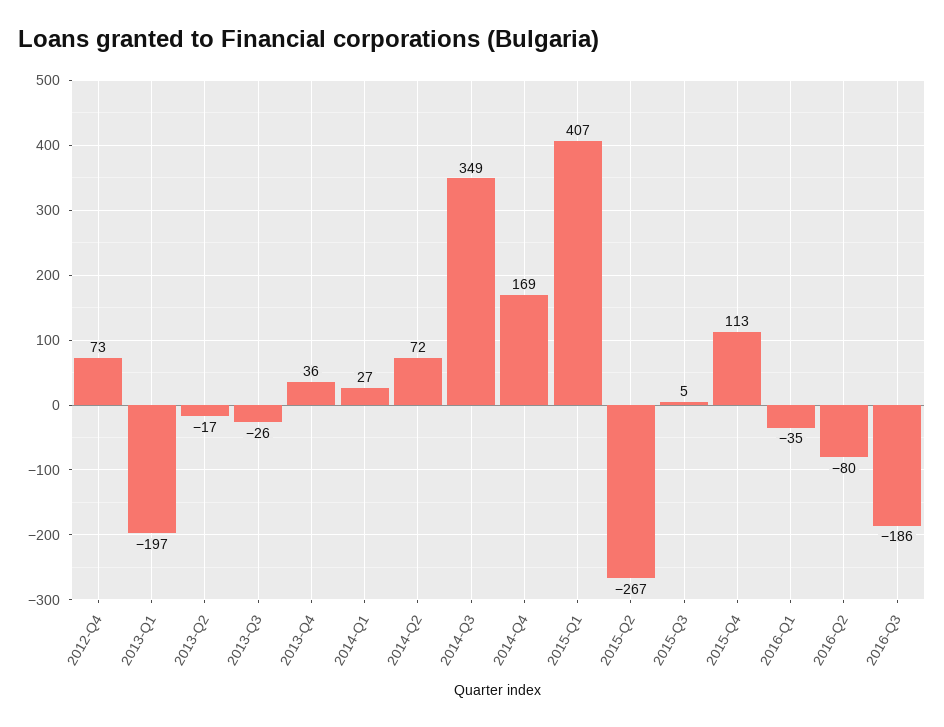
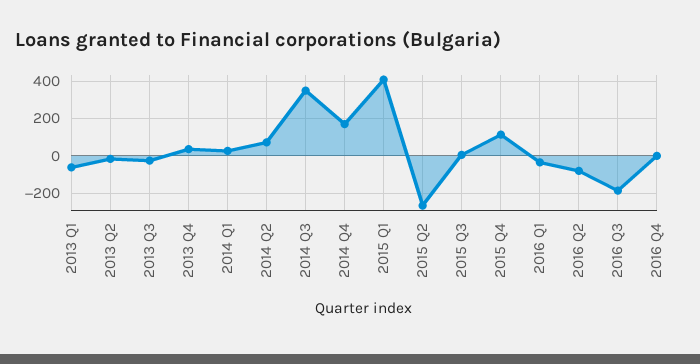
2012-Q4: 73 -> none
2013-Q1: -197 -> -50
2016 Q4: none -> 0

